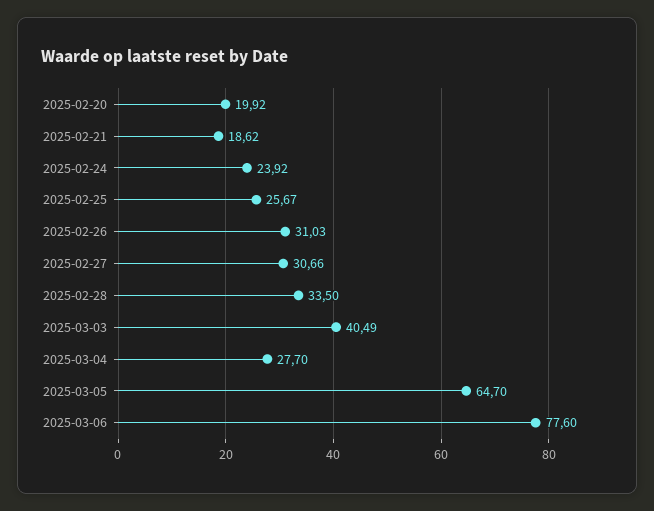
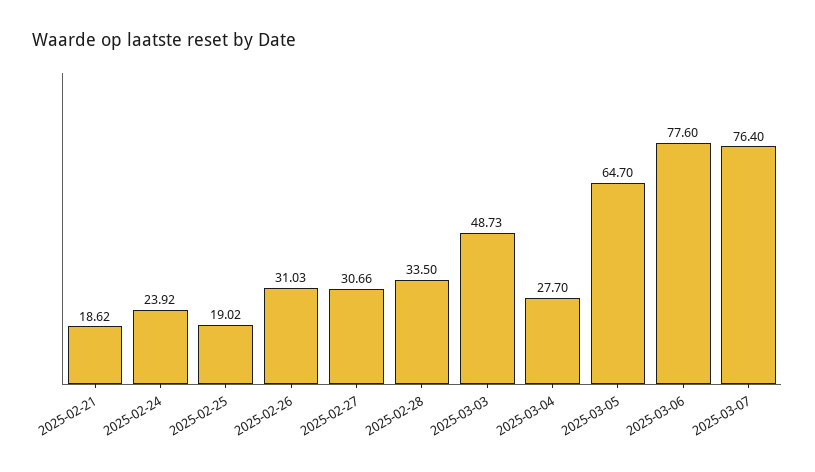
2025-02-20: 19.92 -> none
2025-02-25: 25.67 -> 19.02
2025-03-03: 40.49 -> 48.73
2025-03-07: none -> 76.4

